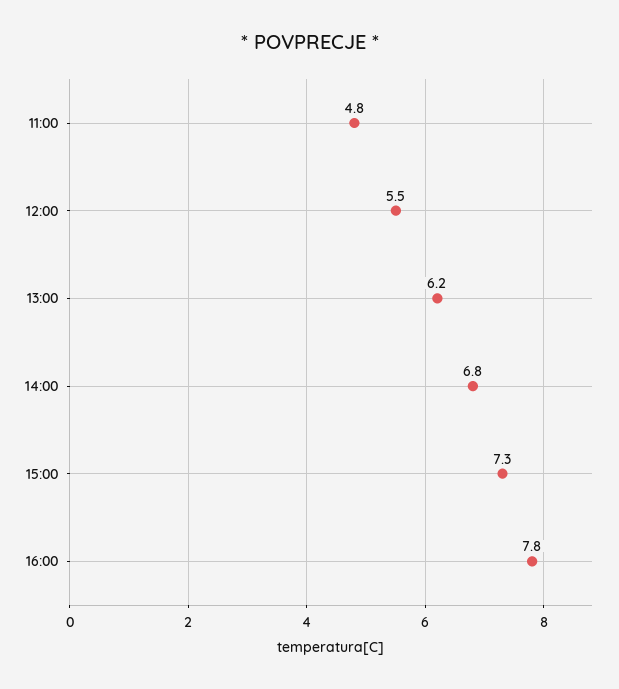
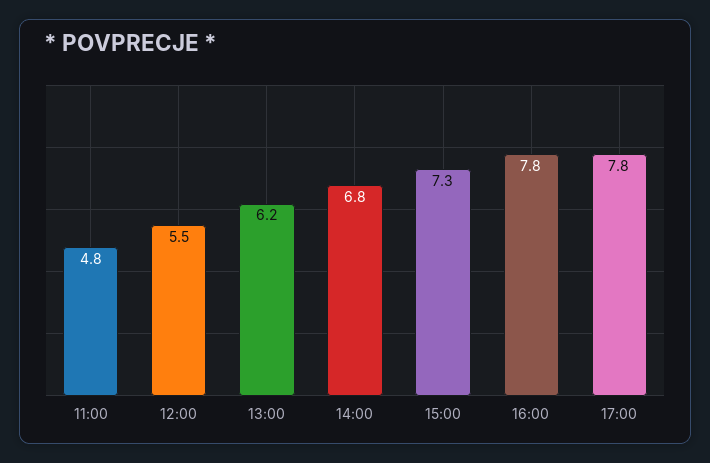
17:00: none -> 7.8

